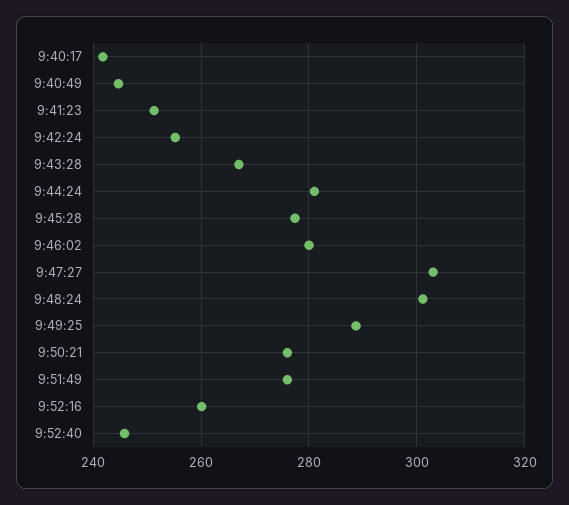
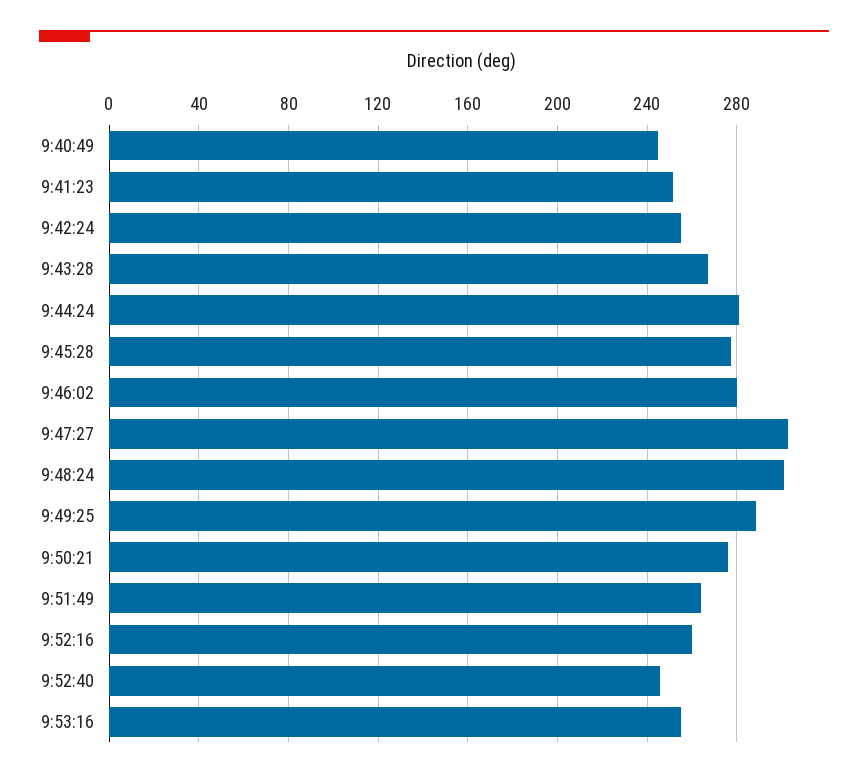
9:40:17: 242 -> none
9:51:49: 276 -> 265
9:53:16: none -> 255

